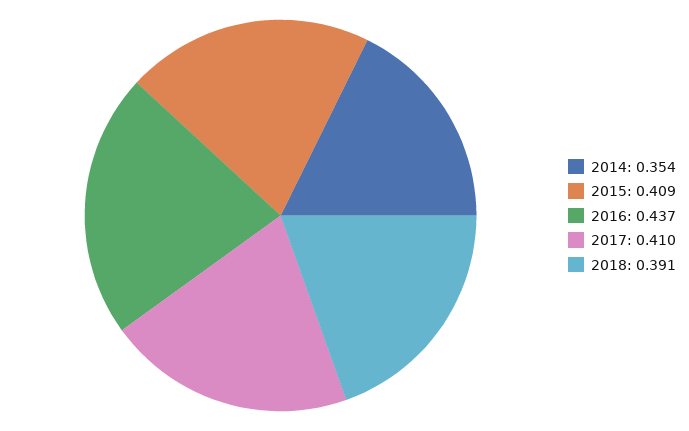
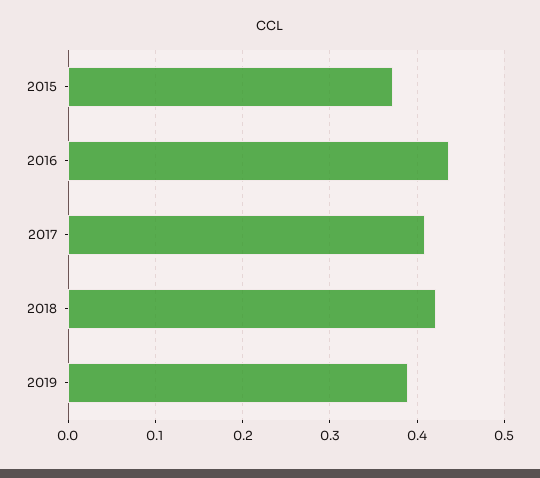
2014: 0.354 -> none
2015: 0.409 -> 0.37
2018: 0.391 -> 0.42
2019: none -> 0.39

